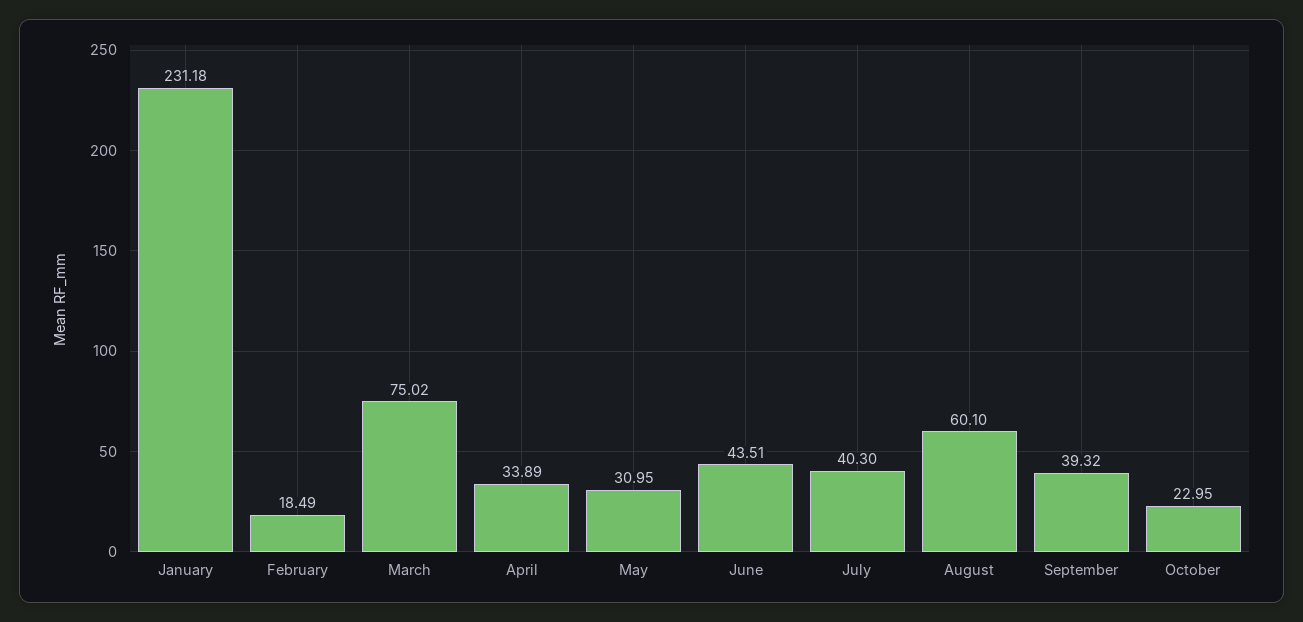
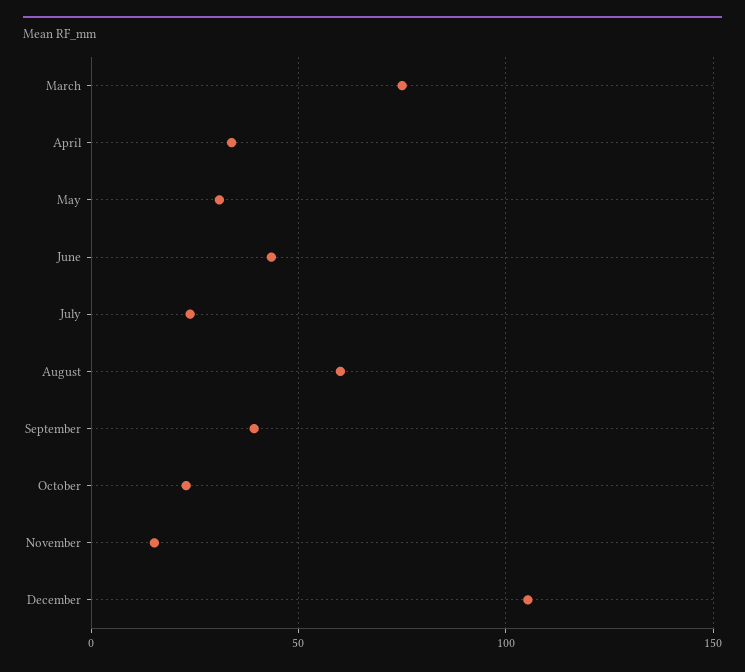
January: 231.18 -> none
February: 18.49 -> none
July: 40.3 -> 25
November: none -> 15
December: none -> 105

